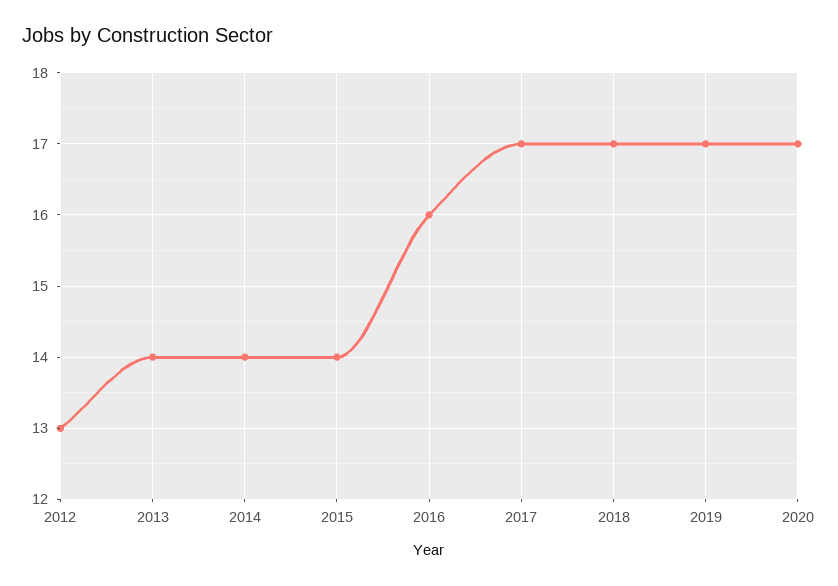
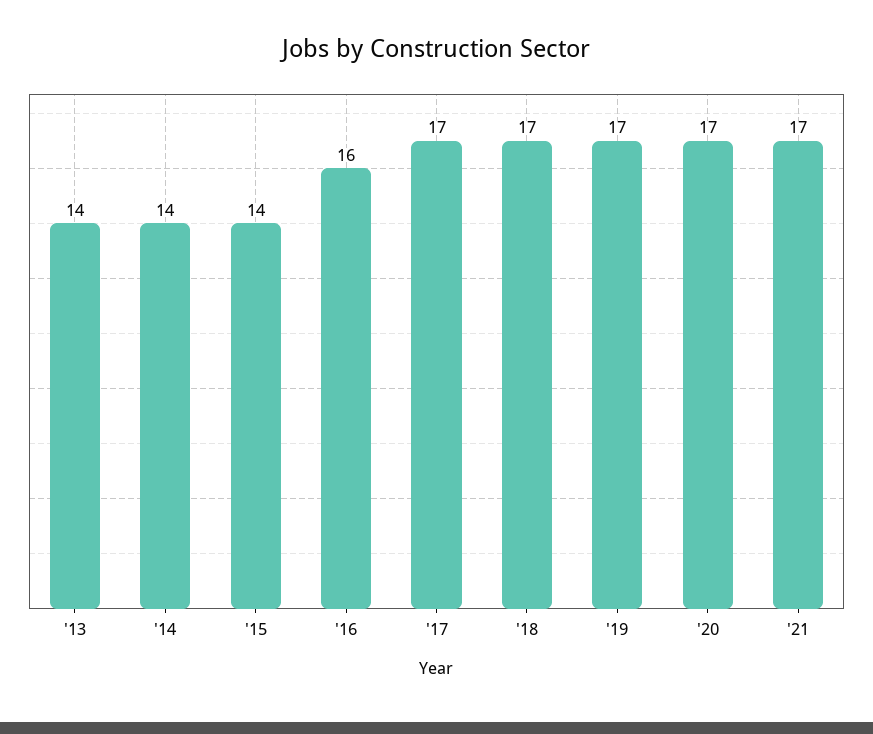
2012: 13 -> none
'21: none -> 17

